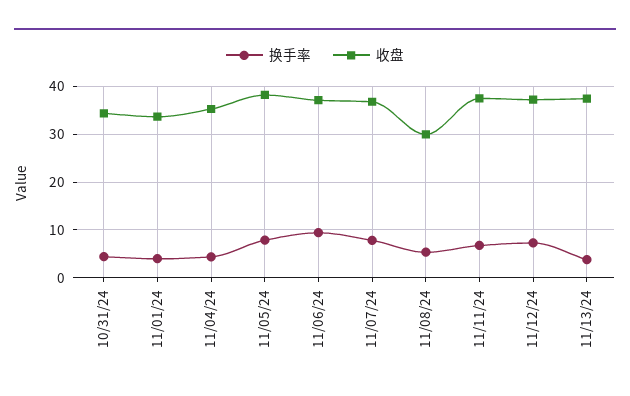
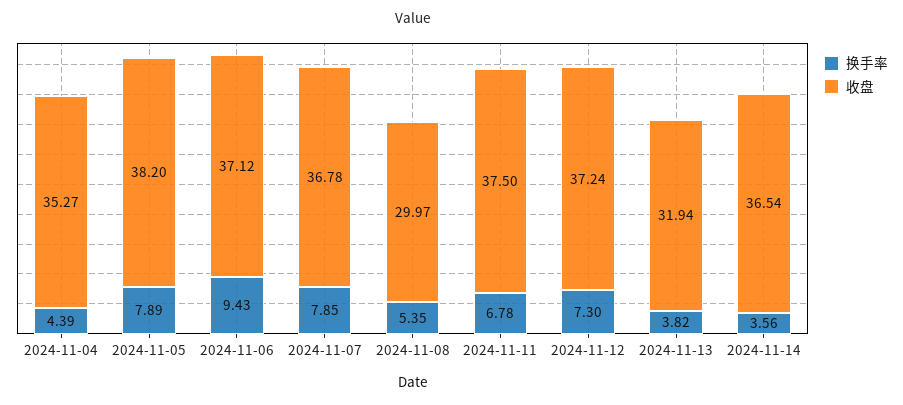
换手率, 10/31/24: 4 -> none
收盘, 10/31/24: 34 -> none
换手率, 11/01/24: 4 -> none
收盘, 11/01/24: 34 -> none
收盘, 11/13/24: 38 -> 31.94
换手率, 2024-11-14: none -> 3.56
收盘, 2024-11-14: none -> 36.54

